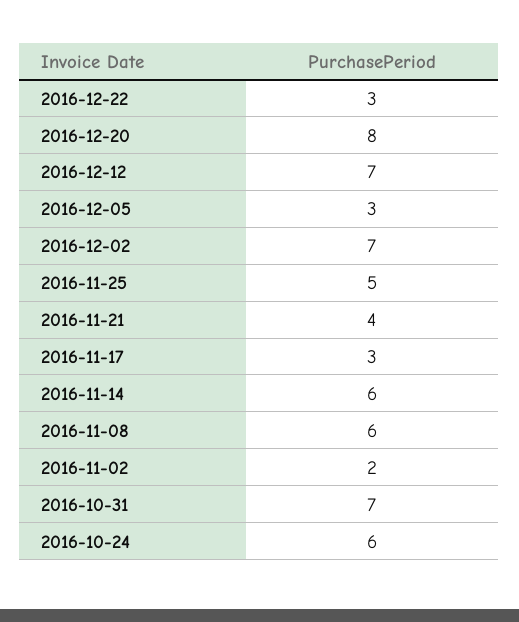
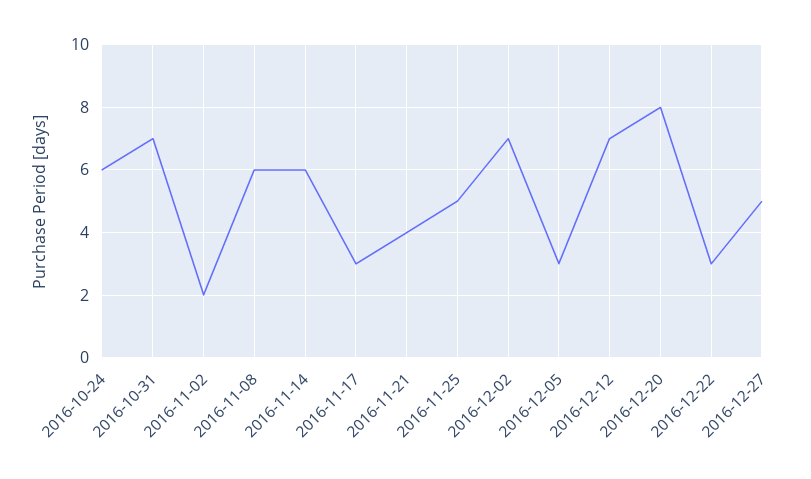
2016-12-27: none -> 5

